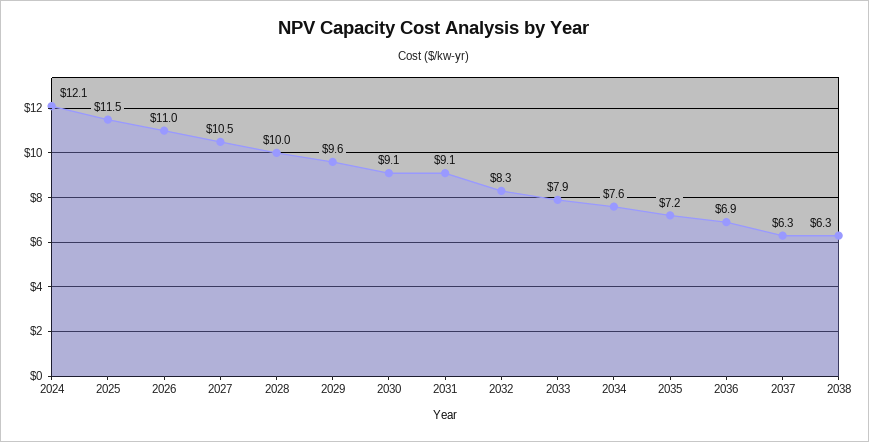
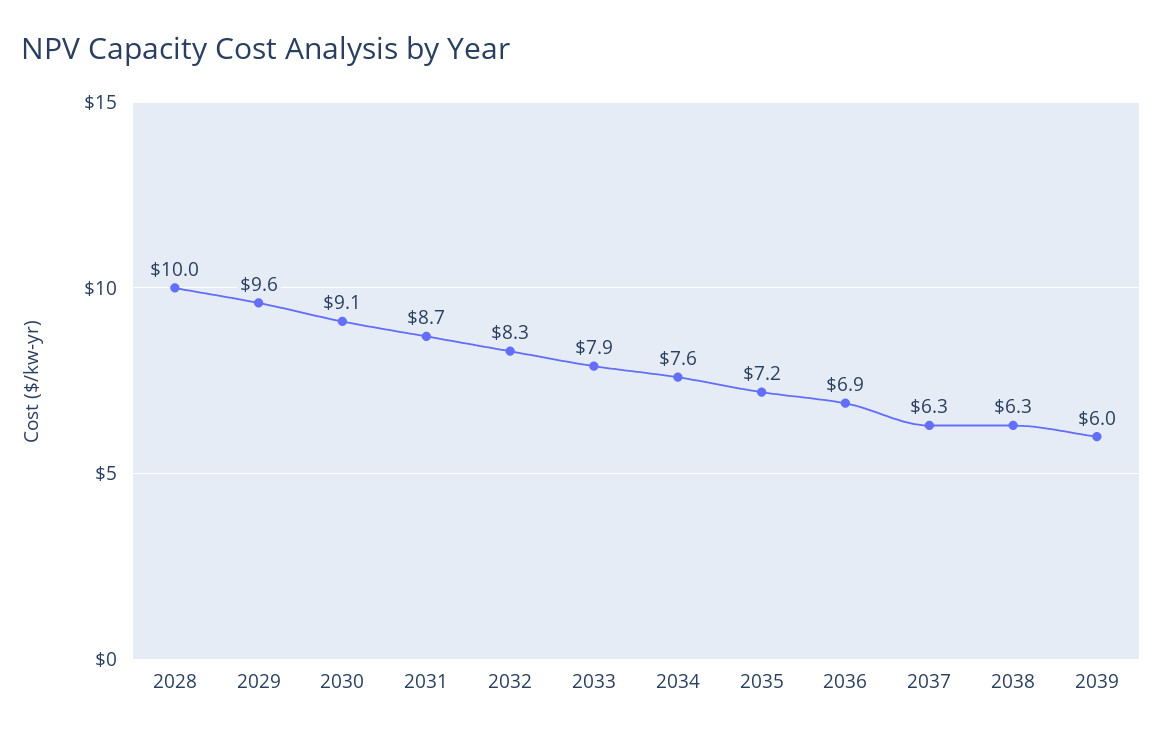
2024: 12.1 -> none
2025: 11.5 -> none
2026: 11 -> none
2027: 10.5 -> none
2031: 9.1 -> 8.7
2039: none -> 6

